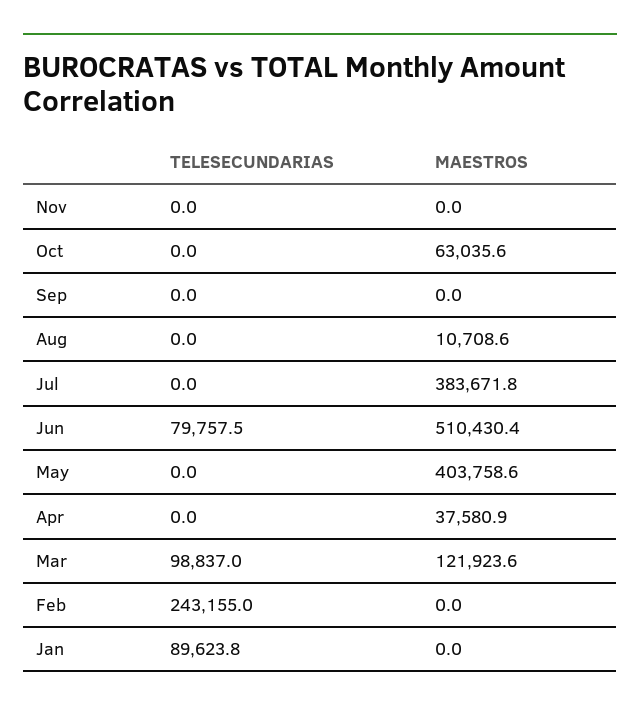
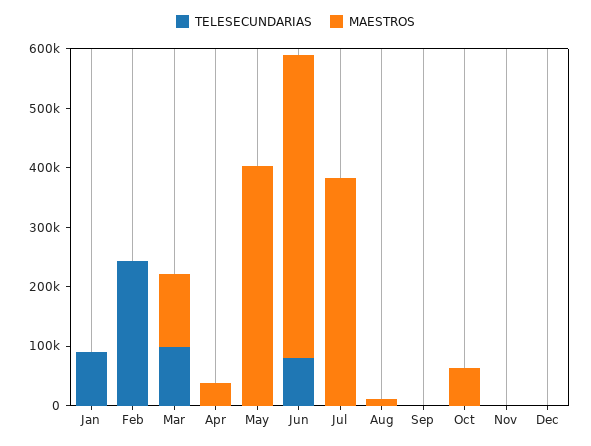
TELESECUNDARIAS, Dec: none -> 0
MAESTROS, Dec: none -> 0

